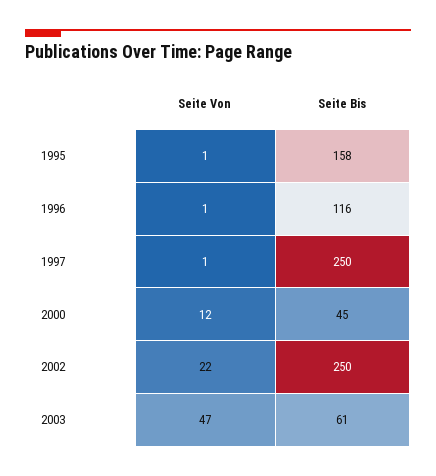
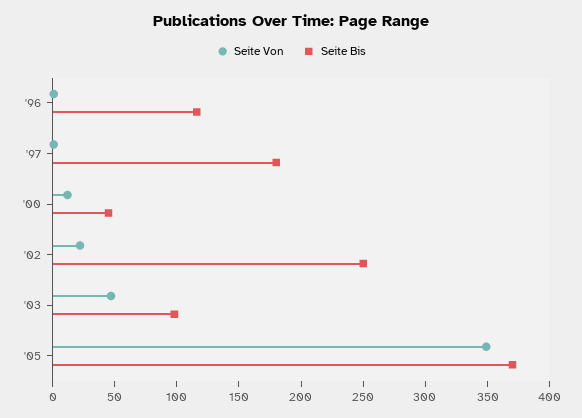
Seite Von, 1995: 1 -> none
Seite Bis, 1995: 158 -> none
Seite Bis, 1997: 250 -> 180
Seite Bis, 2003: 61 -> 100
Seite Von, '05: none -> 350
Seite Bis, '05: none -> 370

